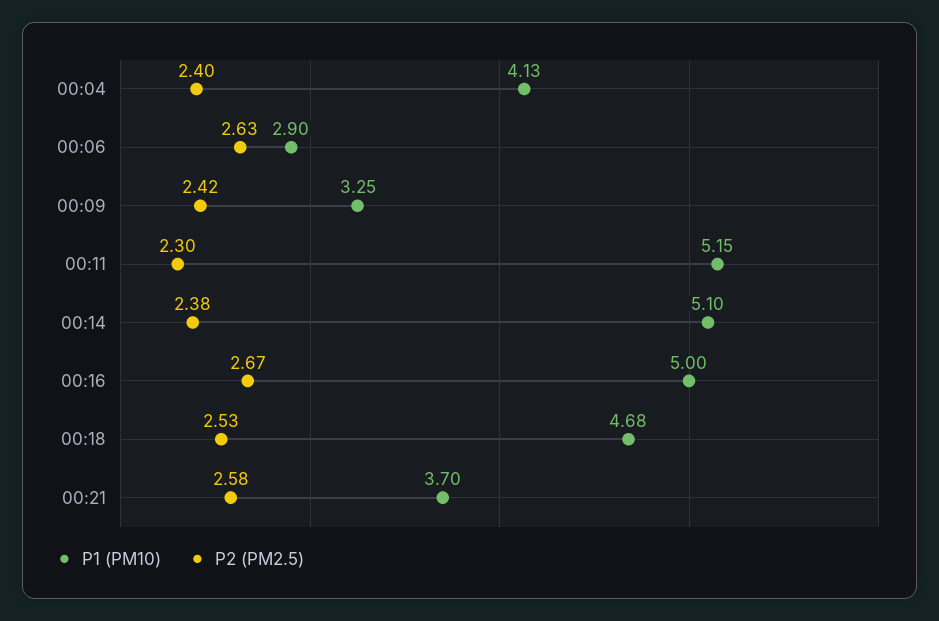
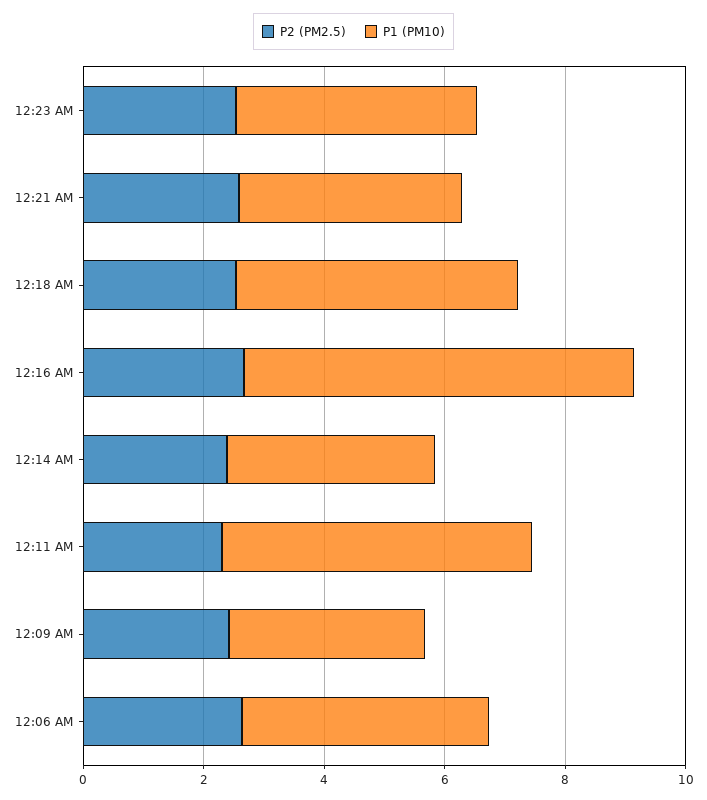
P1 (PM10), 00:04: 4.13 -> none
P2 (PM2.5), 00:04: 2.4 -> none
P1 (PM10), 00:06: 2.9 -> 4
P1 (PM10), 00:14: 5.1 -> 3.5
P1 (PM10), 00:16: 5 -> 6.5
P2 (PM2.5), 12:23 AM: none -> 2.5
P1 (PM10), 12:23 AM: none -> 4

